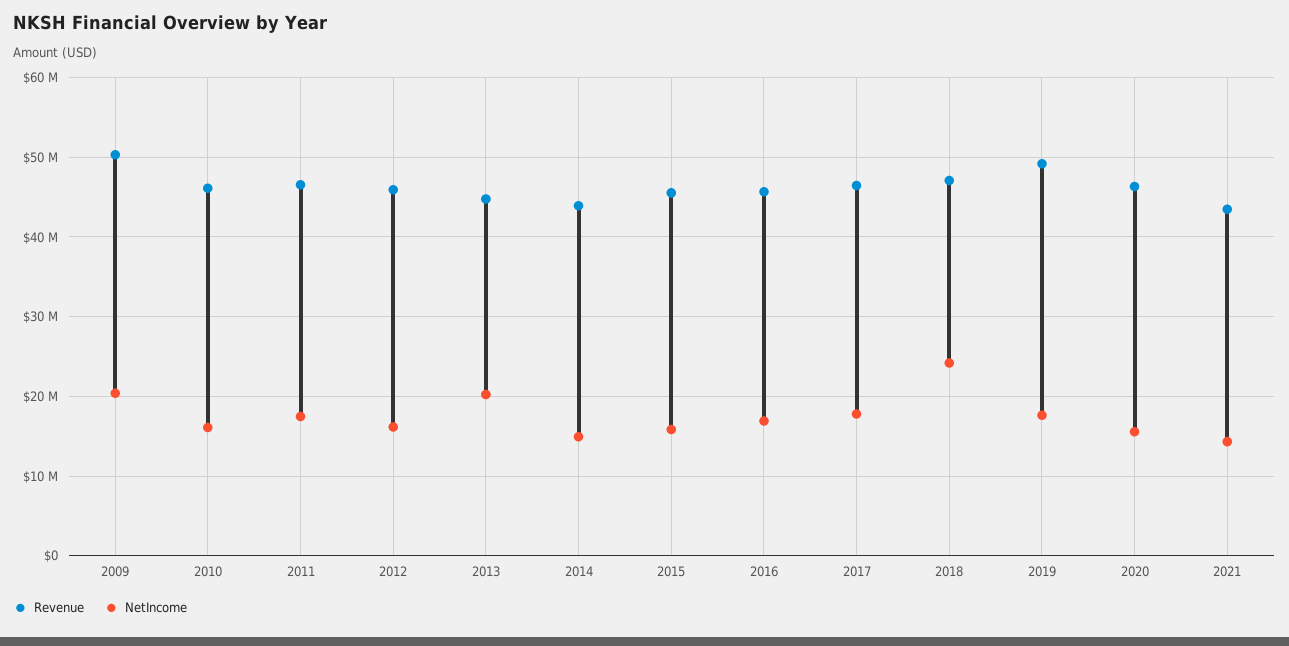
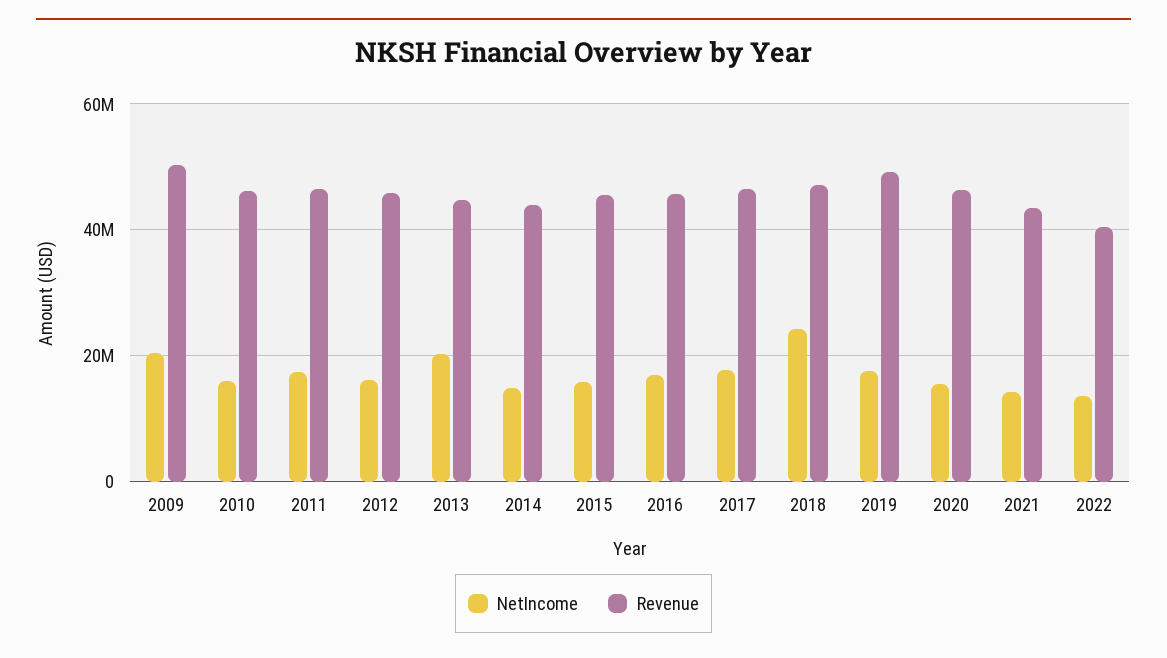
NetIncome, 2022: none -> 14000000
Revenue, 2022: none -> 40000000

